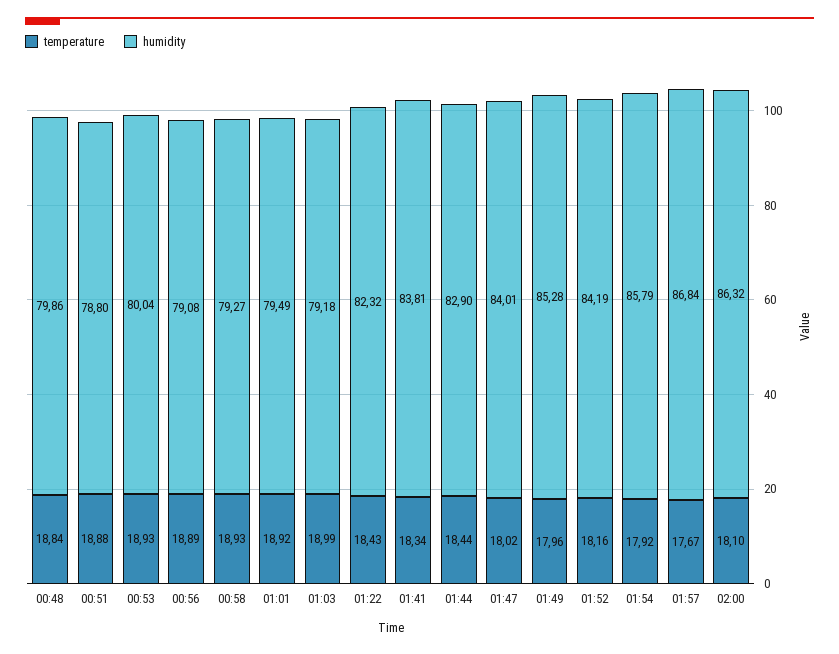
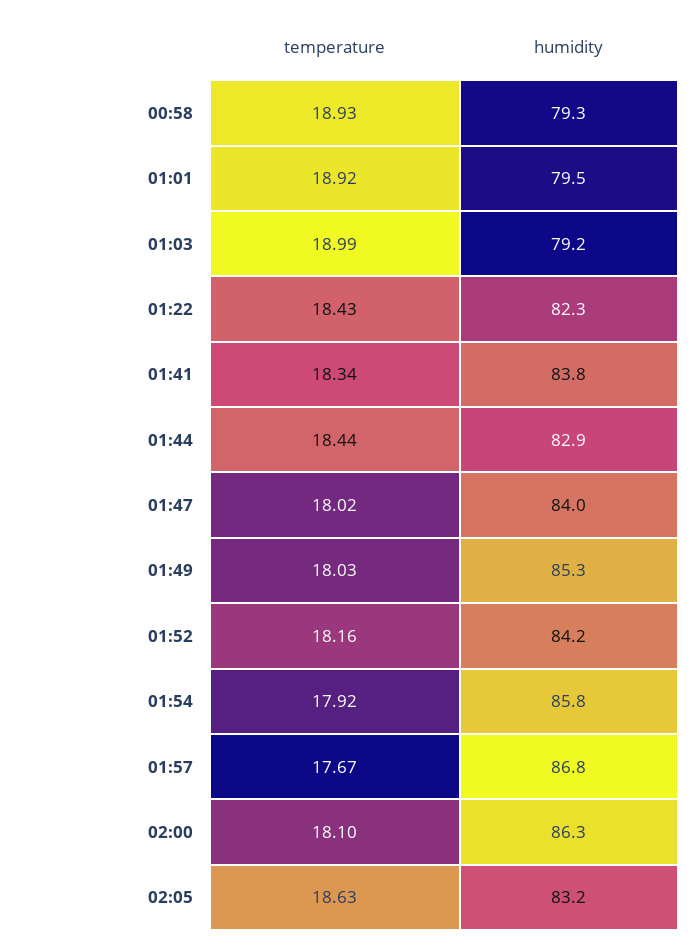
temperature, 00:48: 18.84 -> none
humidity, 00:48: 79.86 -> none
temperature, 00:51: 18.88 -> none
humidity, 00:51: 78.8 -> none
temperature, 00:53: 18.93 -> none
humidity, 00:53: 80.04 -> none
temperature, 00:56: 18.89 -> none
humidity, 00:56: 79.08 -> none
temperature, 01:49: 17.96 -> 18.03
temperature, 02:05: none -> 18.63
humidity, 02:05: none -> 83.2

